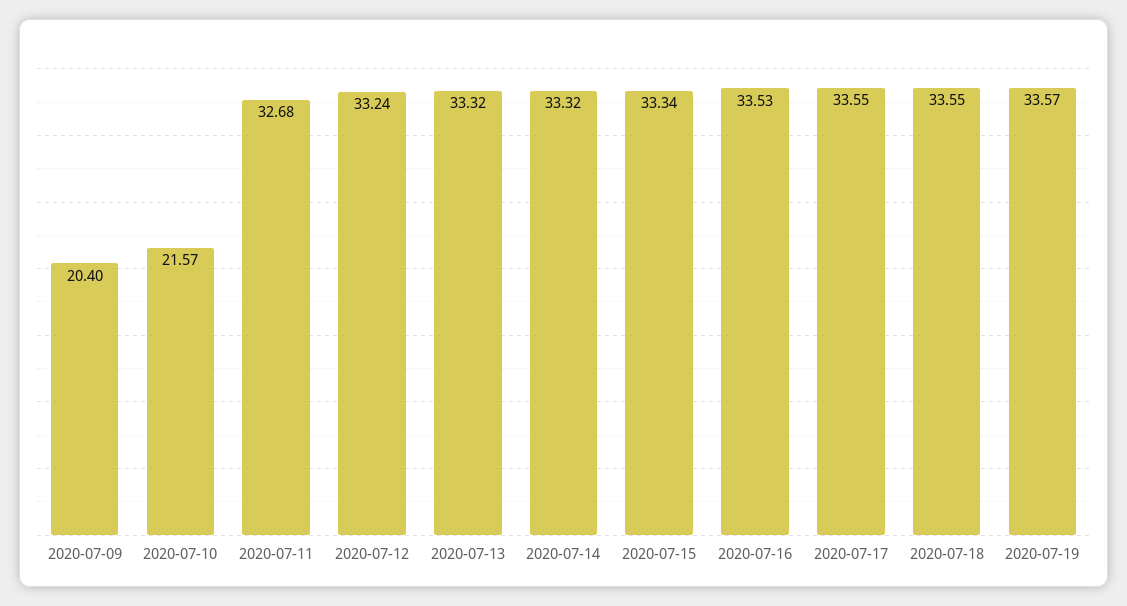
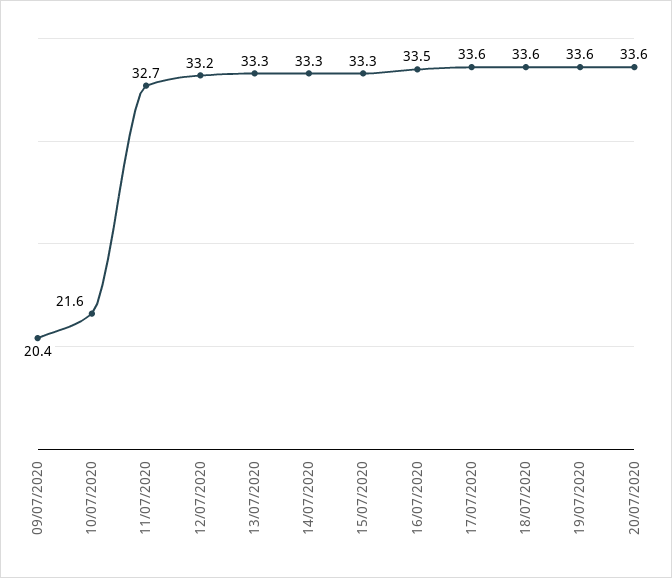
20/07/2020: none -> 33.6

